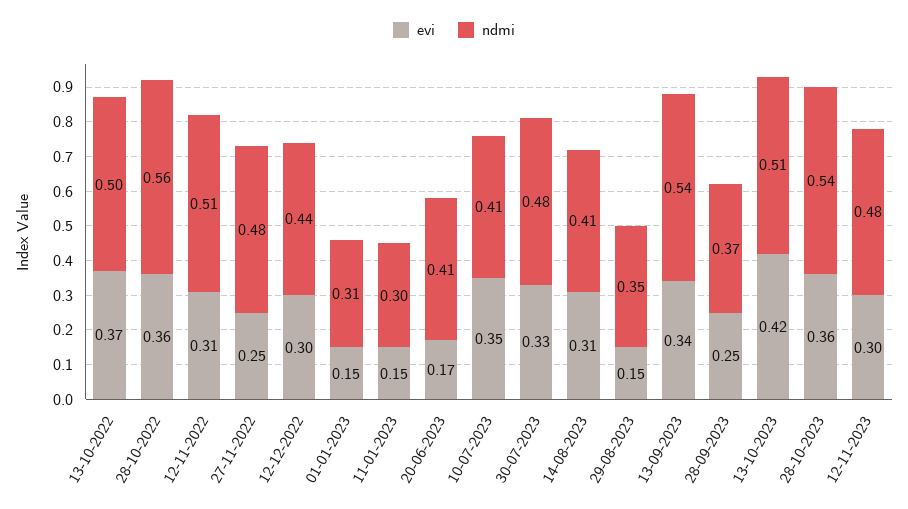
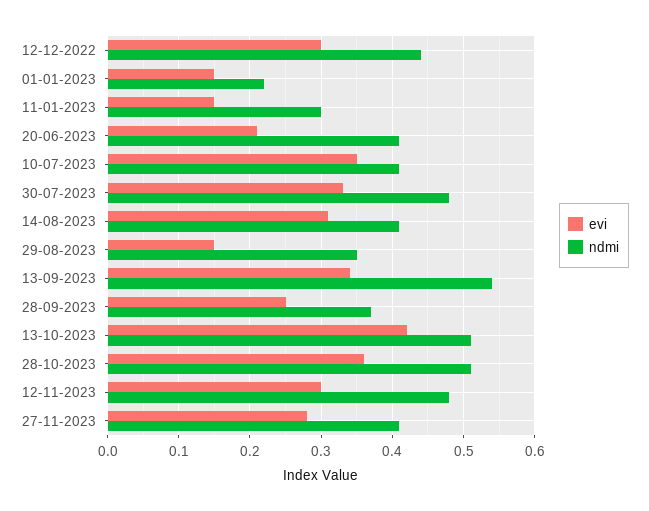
evi, 13-10-2022: 0.37 -> none
ndmi, 13-10-2022: 0.5 -> none
evi, 28-10-2022: 0.36 -> none
ndmi, 28-10-2022: 0.56 -> none
evi, 12-11-2022: 0.31 -> none
ndmi, 12-11-2022: 0.51 -> none
evi, 27-11-2022: 0.25 -> none
ndmi, 27-11-2022: 0.48 -> none
ndmi, 01-01-2023: 0.31 -> 0.22
evi, 20-06-2023: 0.17 -> 0.21
ndmi, 28-10-2023: 0.54 -> 0.51
evi, 27-11-2023: none -> 0.28
ndmi, 27-11-2023: none -> 0.41

